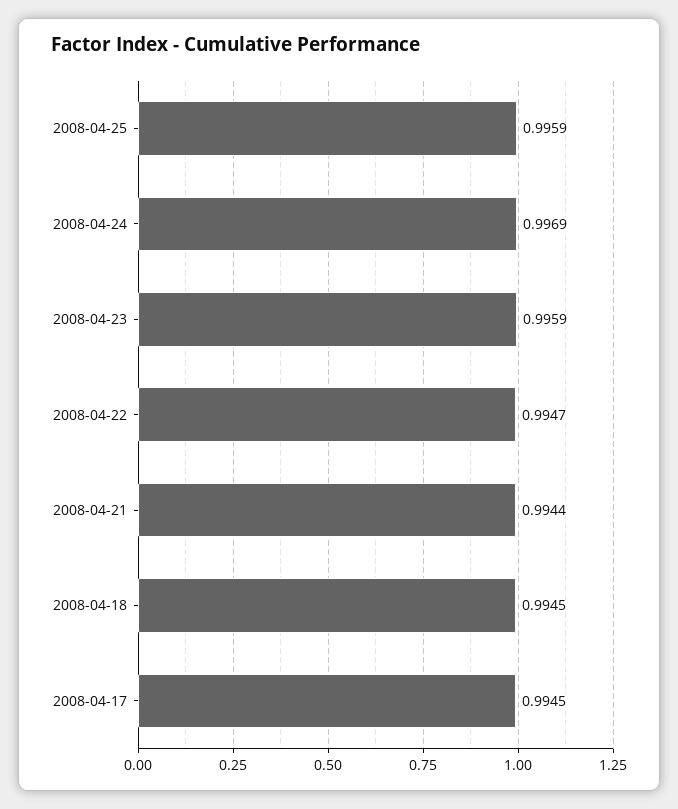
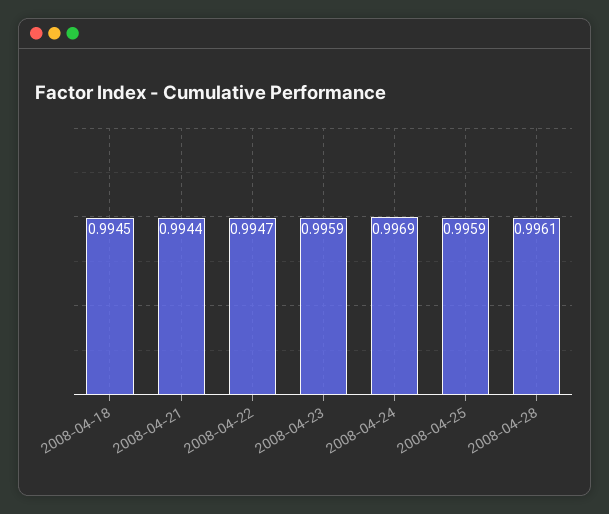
2008-04-17: 0.9945 -> none
2008-04-28: none -> 0.9961

